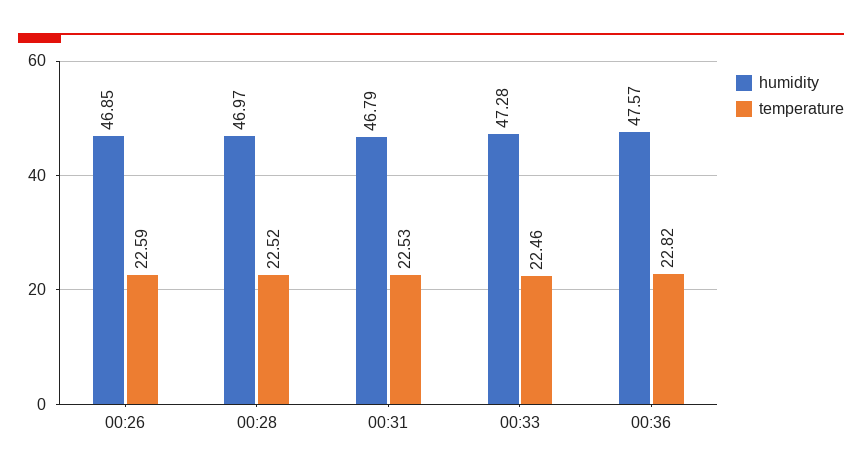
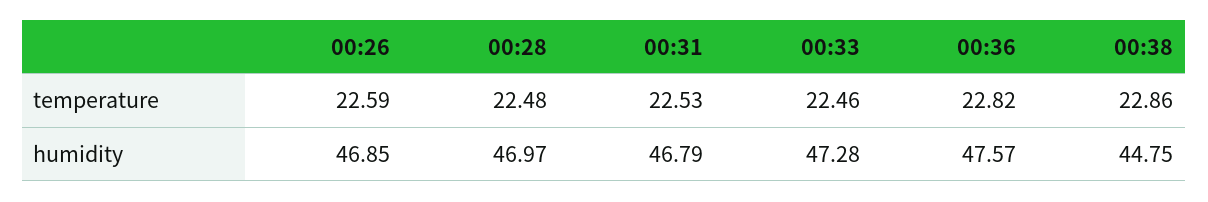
temperature, 00:28: 22.52 -> 22.48
temperature, 00:38: none -> 22.86
humidity, 00:38: none -> 44.75

